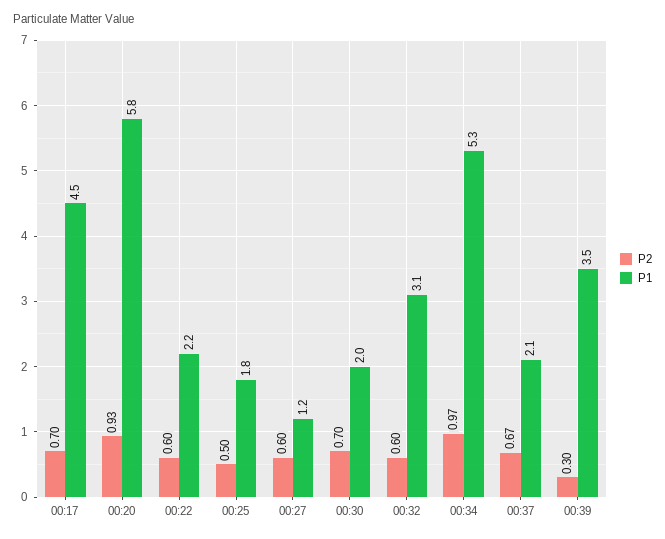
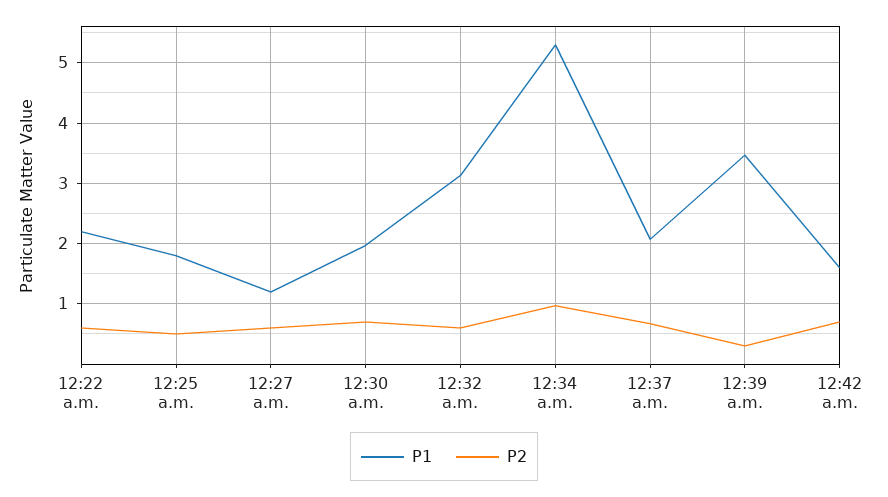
P2, 00:17: 0.7 -> none
P1, 00:17: 4.5 -> none
P2, 00:20: 0.93 -> none
P1, 00:20: 5.8 -> none
P1, 12:42 a.m.: none -> 1.6
P2, 12:42 a.m.: none -> 0.7

